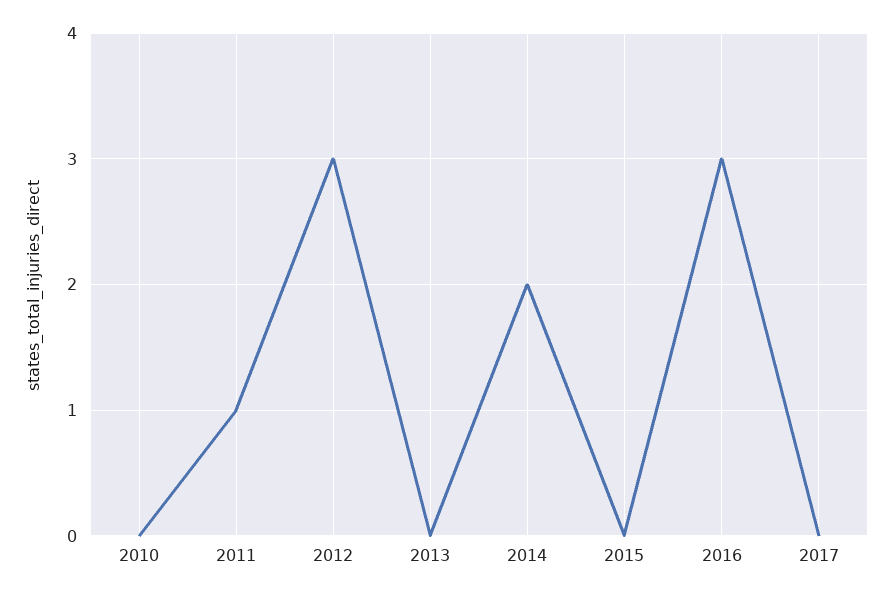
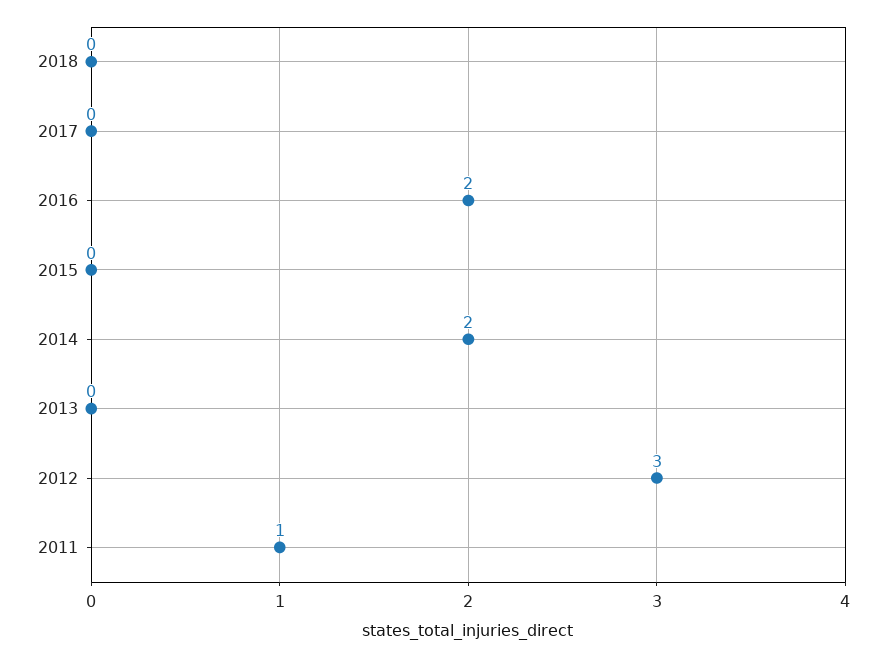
2010: 0 -> none
2016: 3 -> 2
2018: none -> 0

